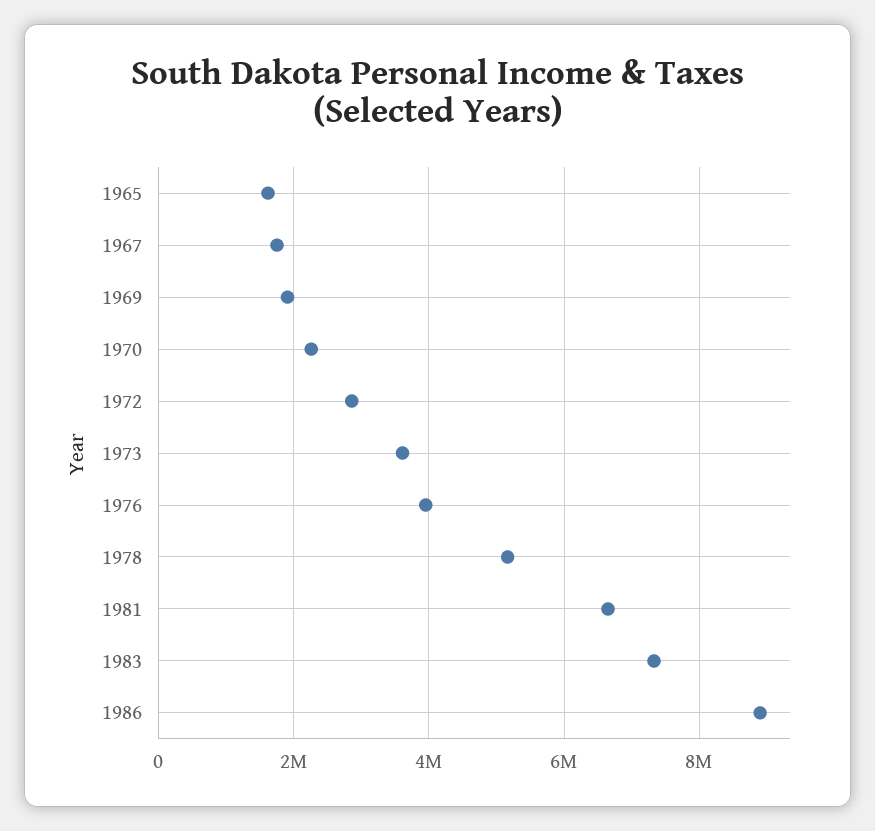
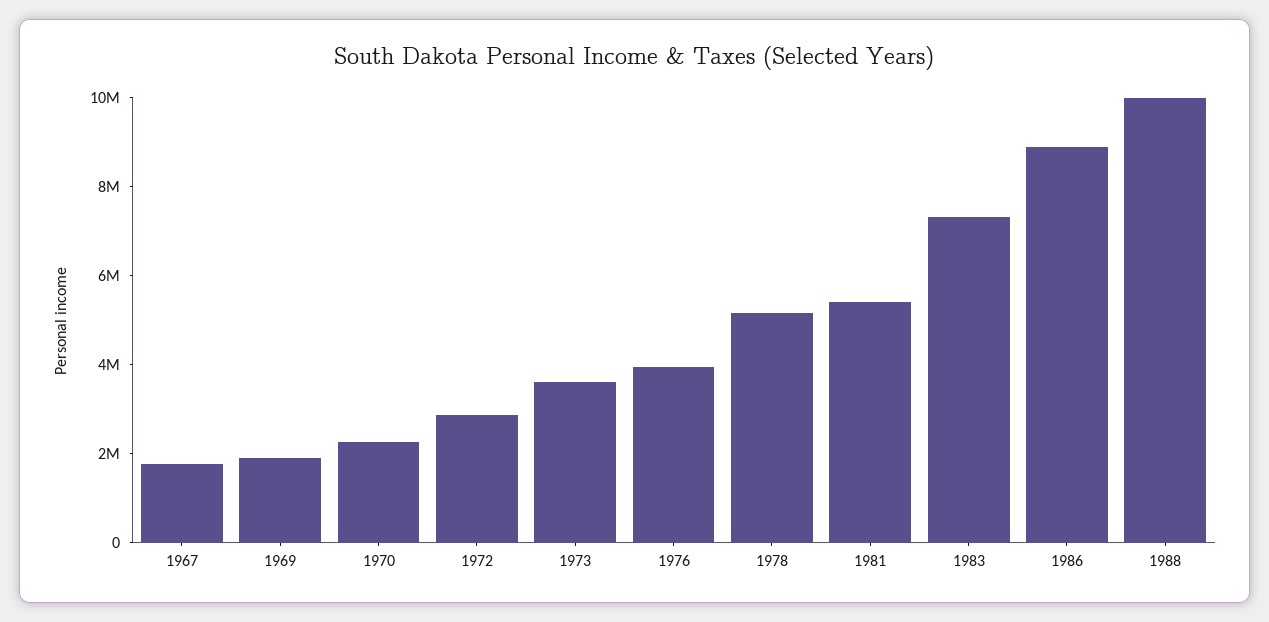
1965: 1600000 -> none
1981: 6600000 -> 5500000
1988: none -> 10000000

